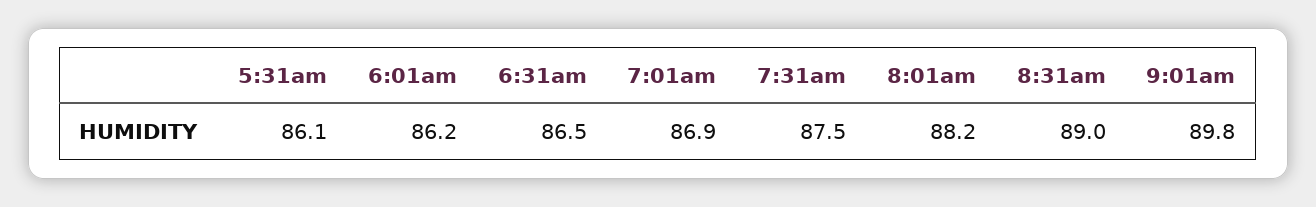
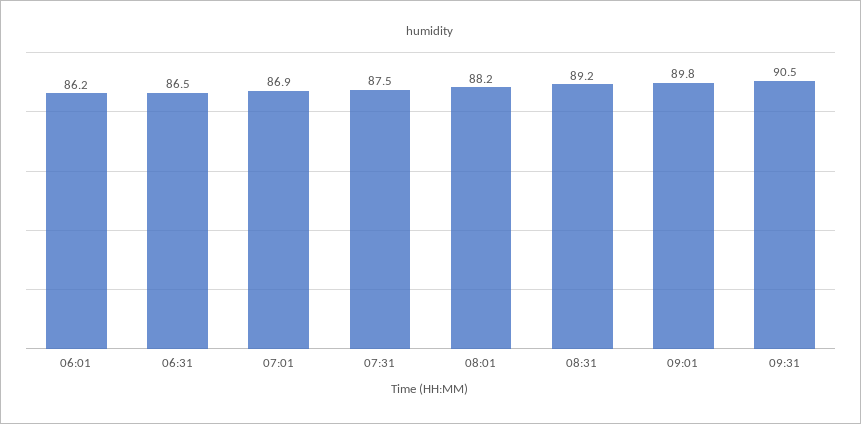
5:31am: 86.1 -> none
8:31am: 89 -> 89.2
09:31: none -> 90.5

